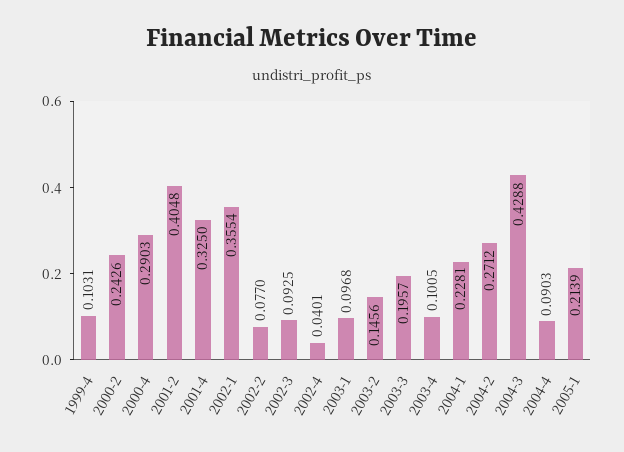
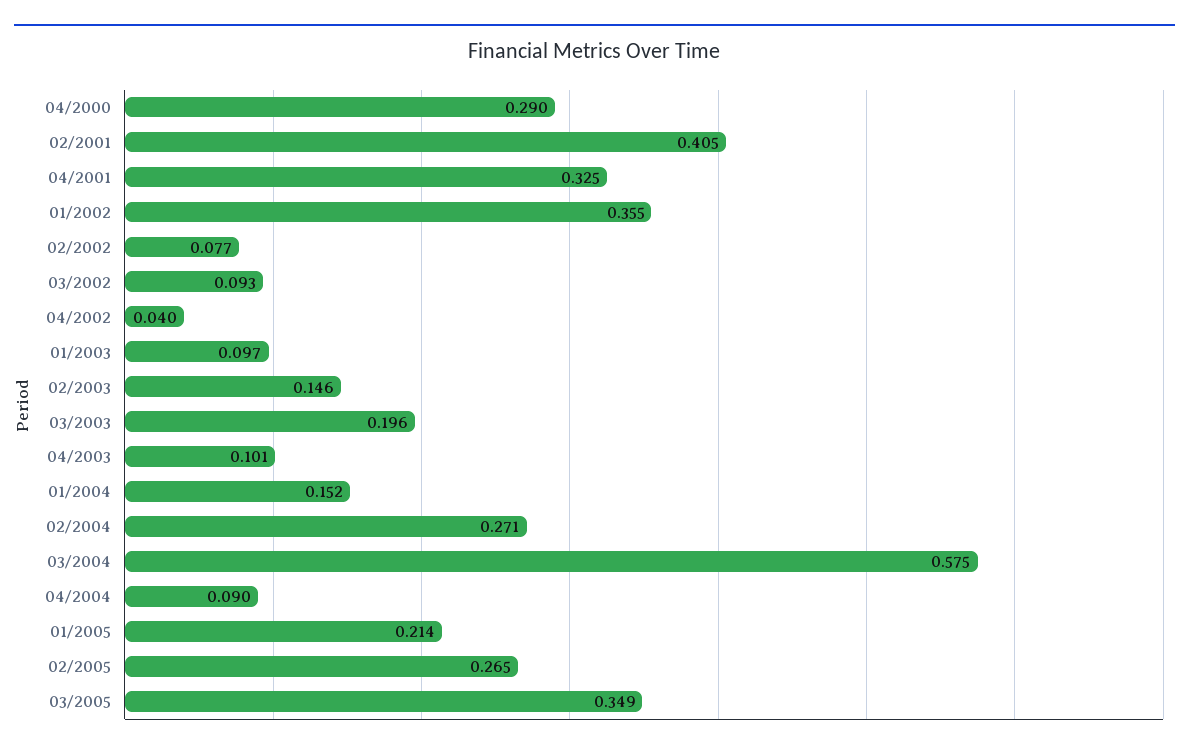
1999-4: 0.1031 -> none
2000-2: 0.2426 -> none
2004-1: 0.2281 -> 0.152
2004-3: 0.4288 -> 0.575
02/2005: none -> 0.265
03/2005: none -> 0.349

